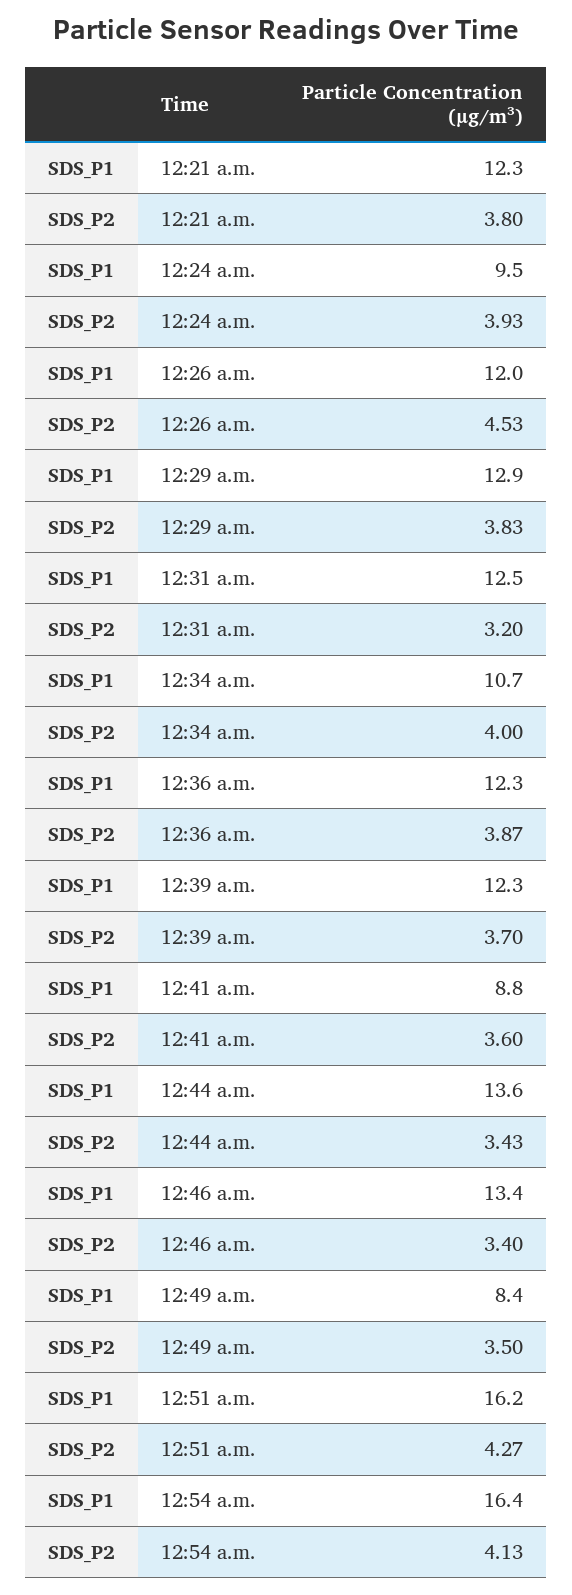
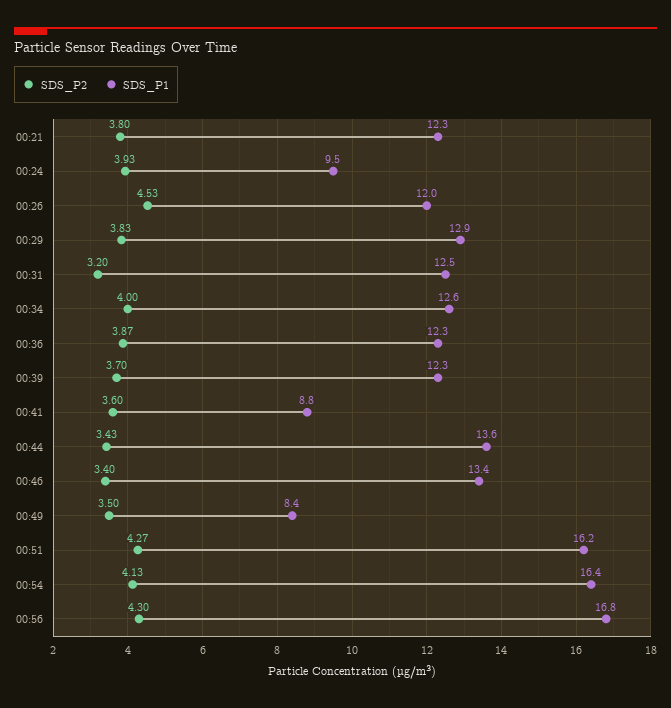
SDS_P1, 12:34 a.m.: 10.7 -> 12.6
SDS_P2, 00:56: none -> 4.3
SDS_P1, 00:56: none -> 16.8

